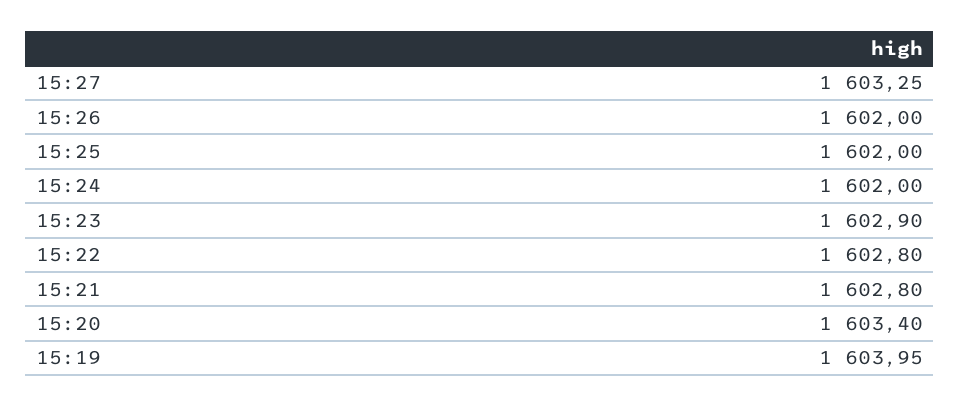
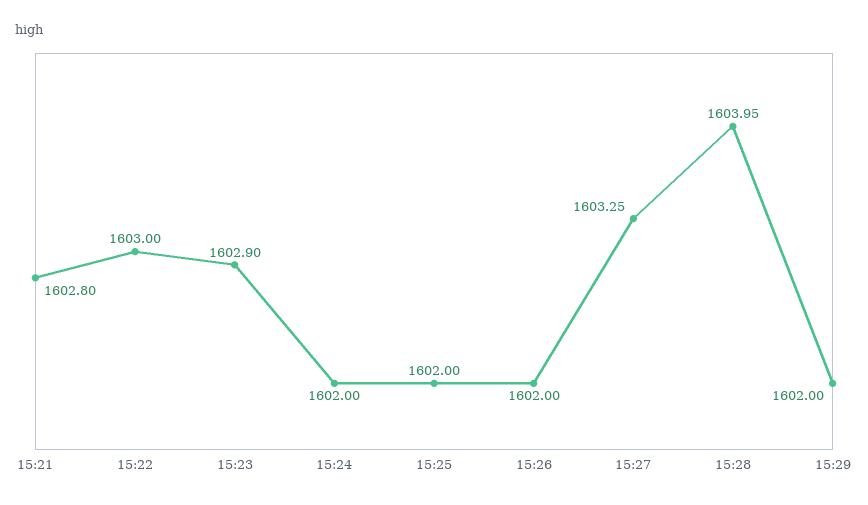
15:22: 1602.8 -> 1603
15:20: 1603.4 -> none
15:19: 1603.95 -> none
15:28: none -> 1603.95
15:29: none -> 1602

